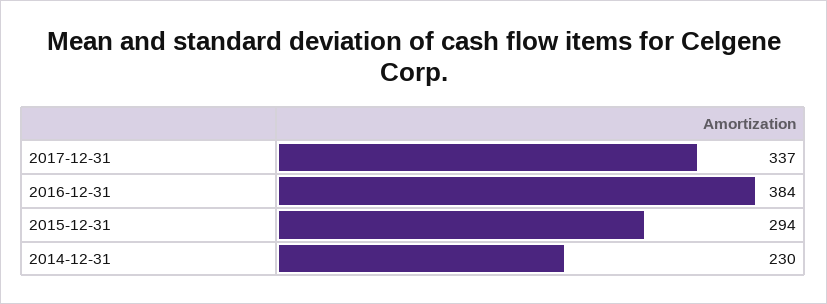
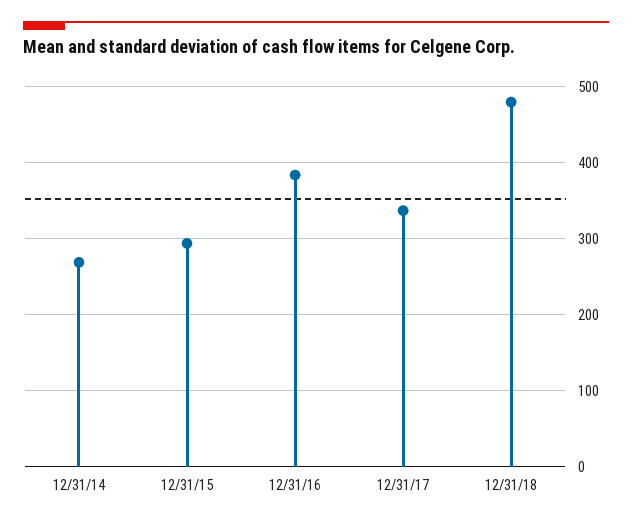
2014-12-31: 230 -> 270
12/31/18: none -> 480

